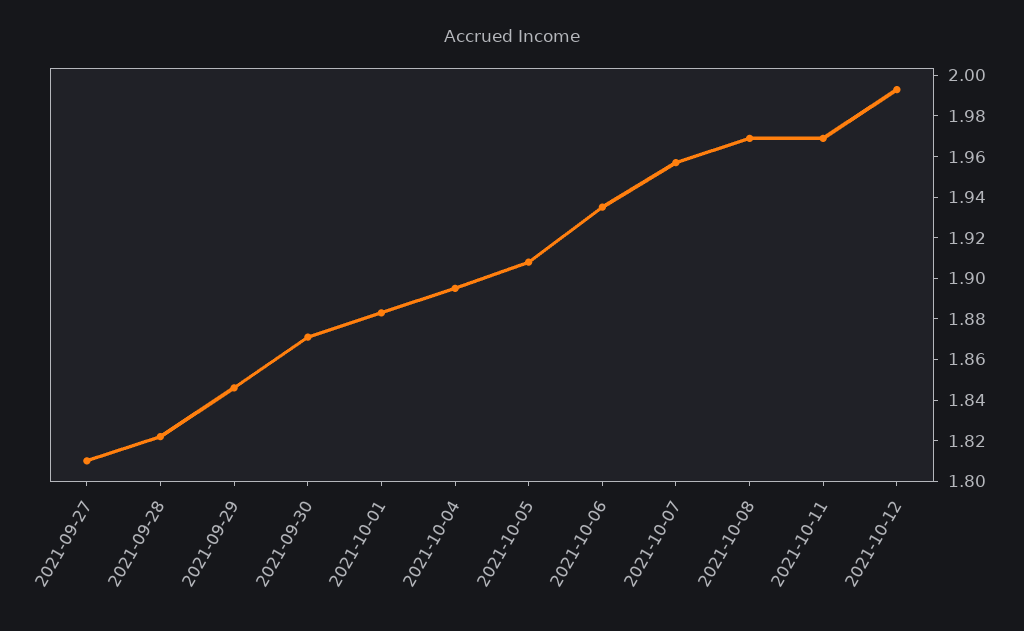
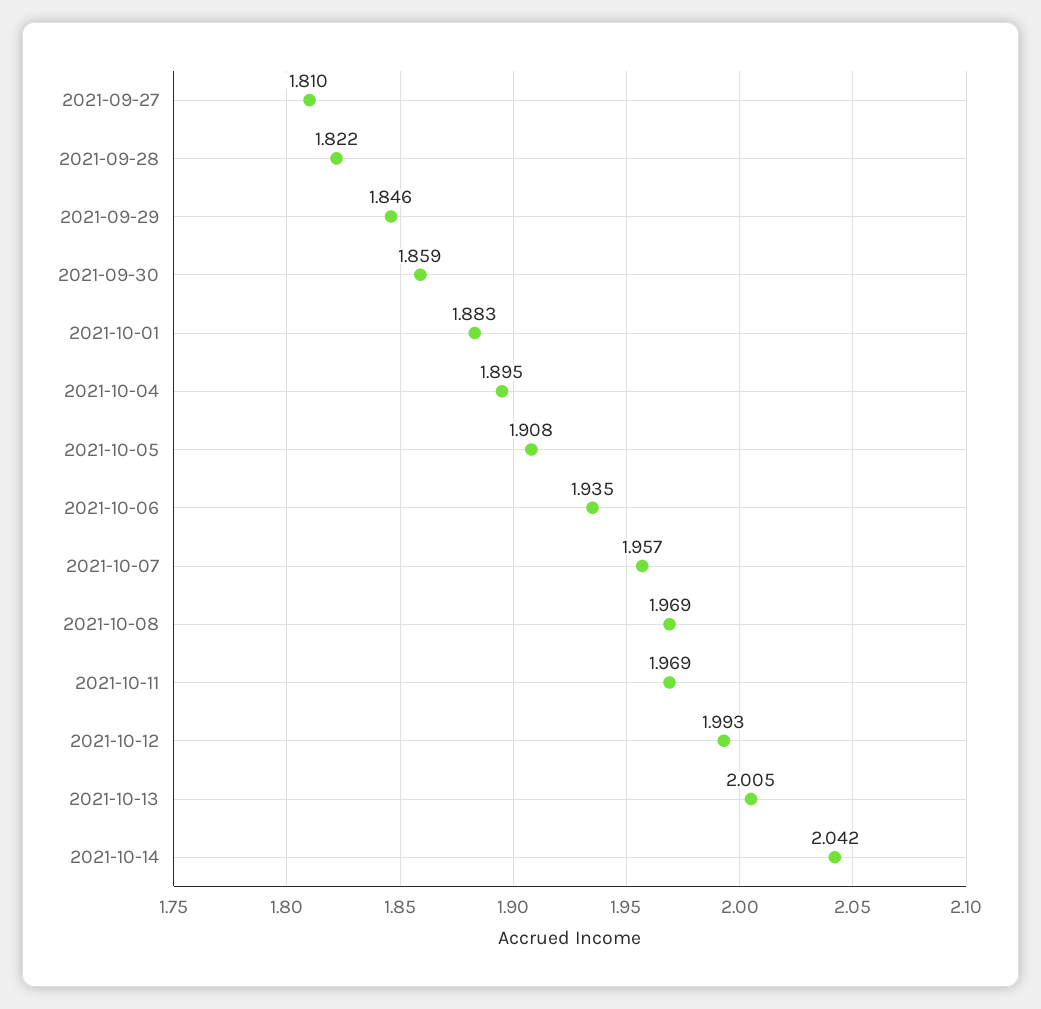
2021-09-30: 1.87 -> 1.859
2021-10-13: none -> 2.005
2021-10-14: none -> 2.042

